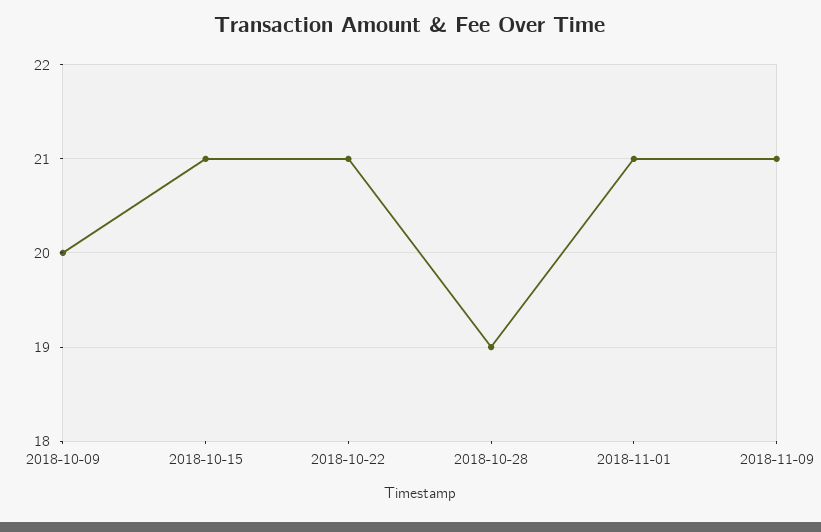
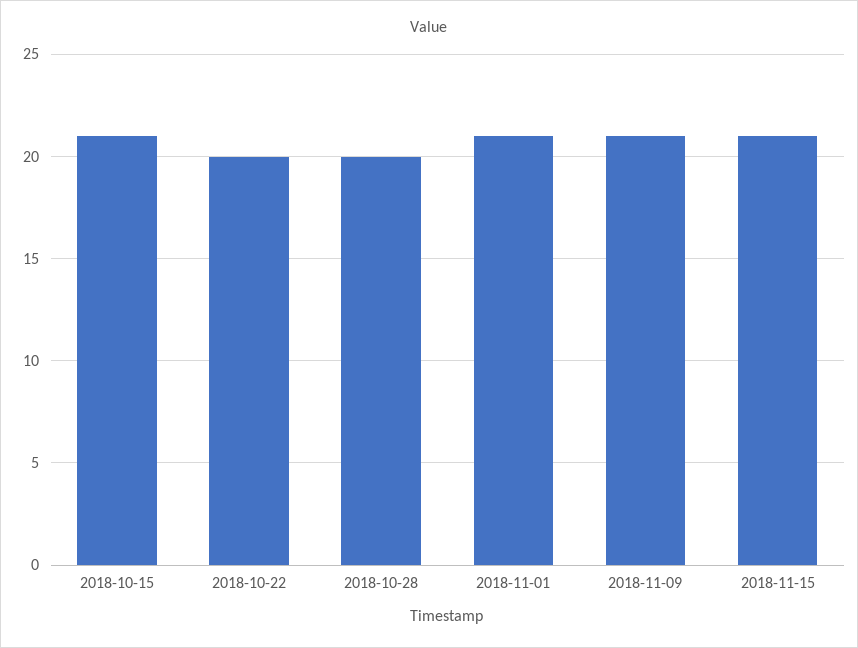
2018-10-09: 20 -> none
2018-10-22: 21 -> 20
2018-10-28: 19 -> 20
2018-11-15: none -> 21

